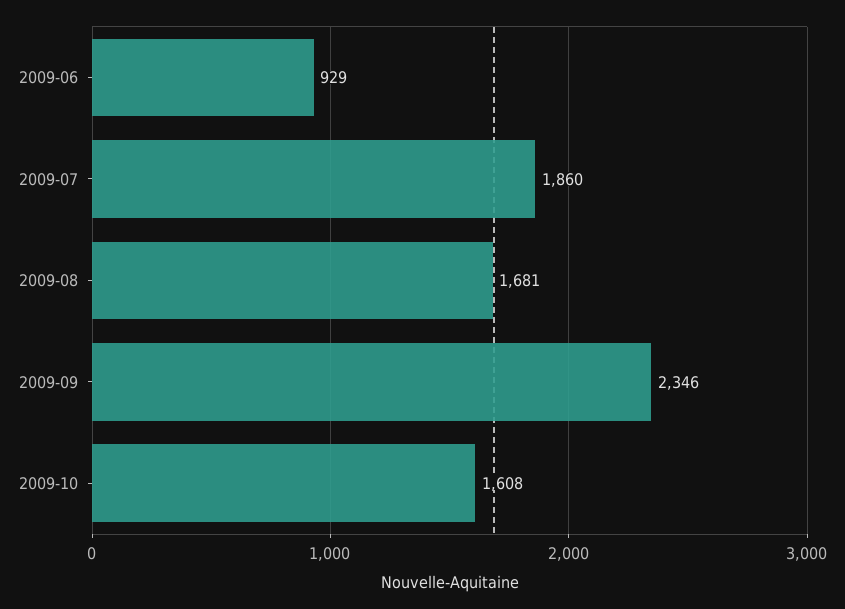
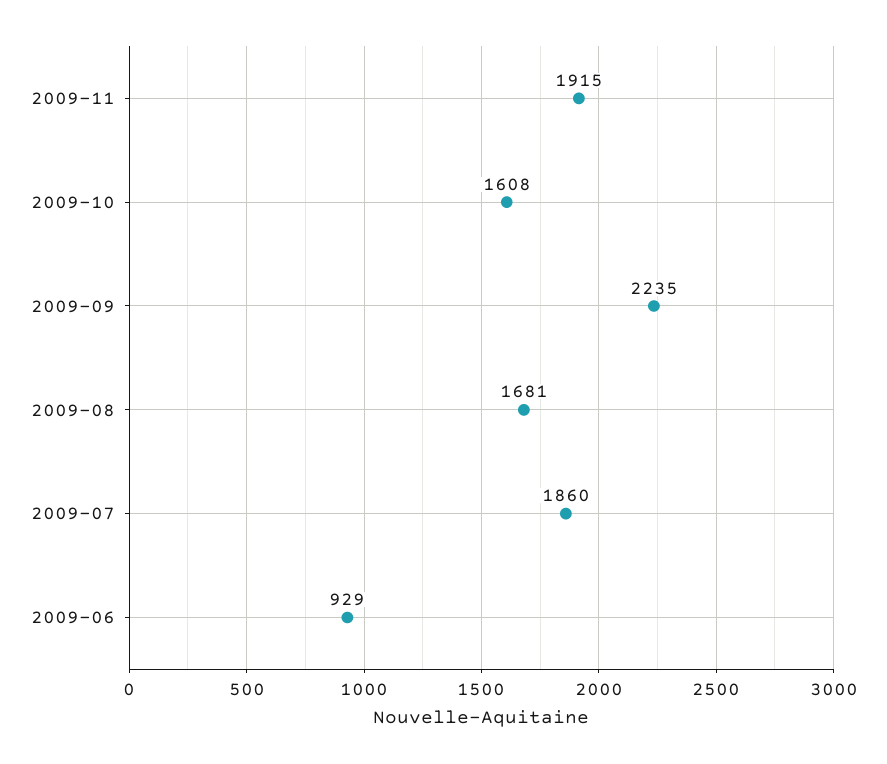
2009-09: 2346 -> 2235
2009-11: none -> 1915

